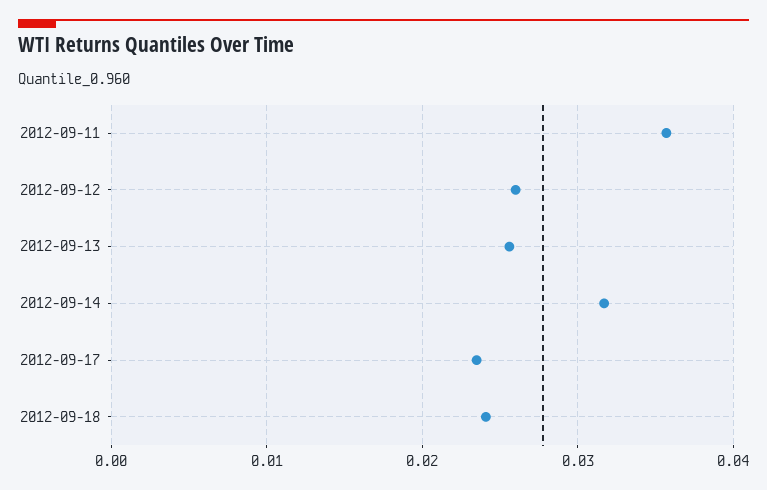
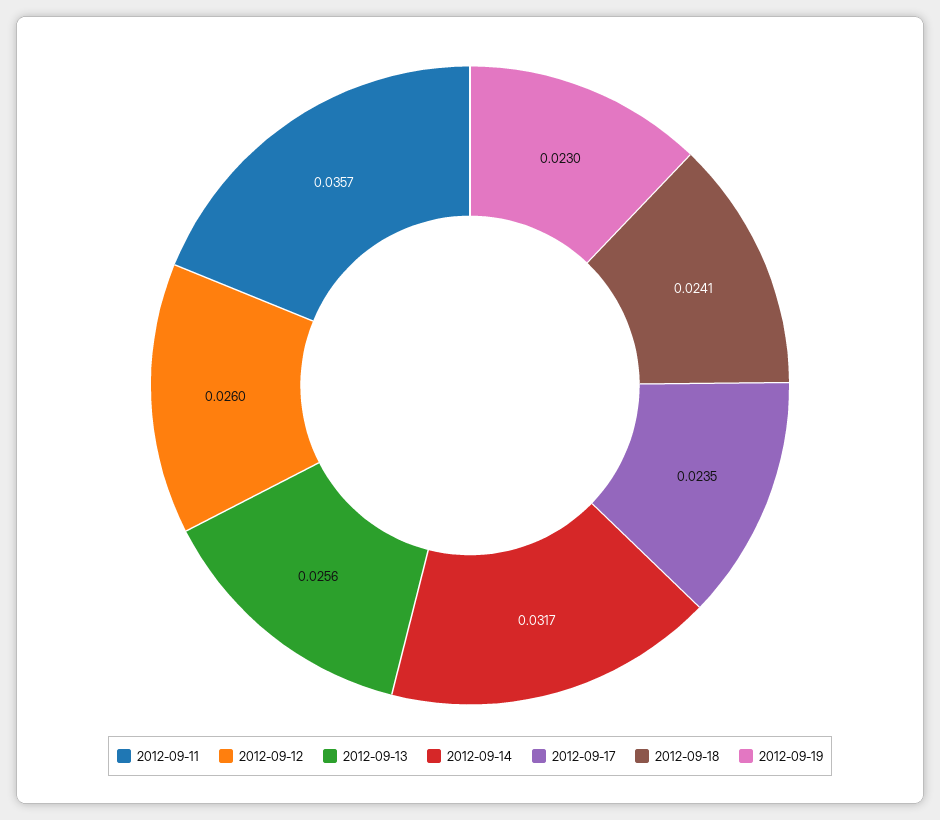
2012-09-19: none -> 0.023

